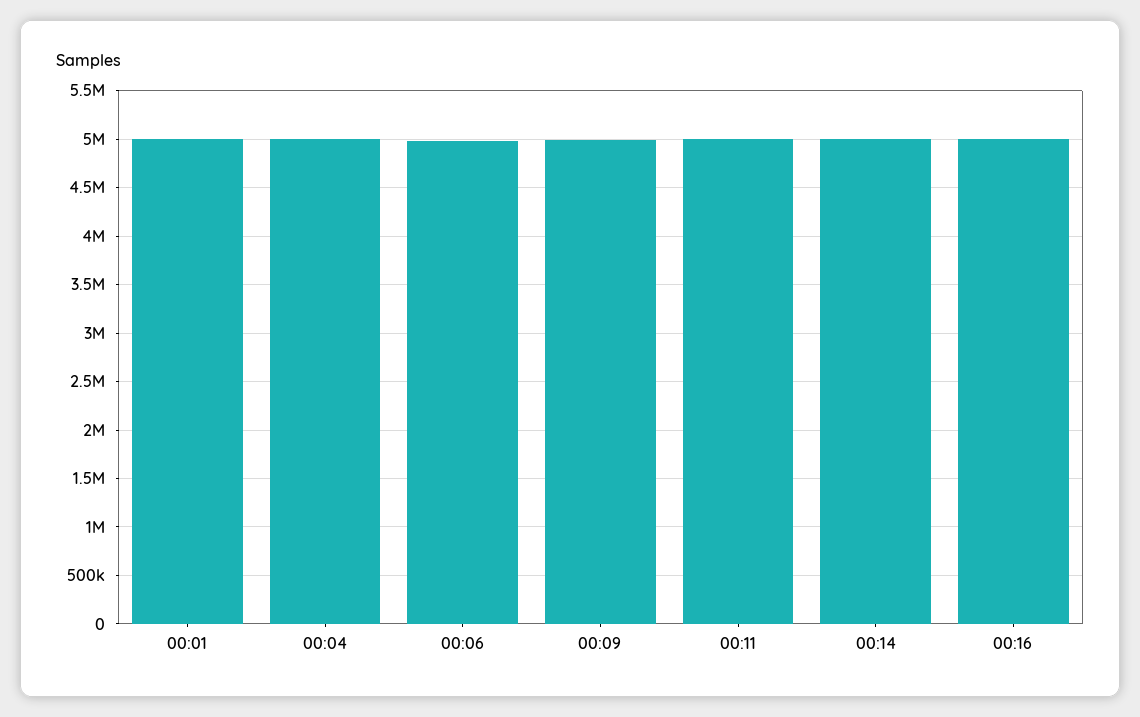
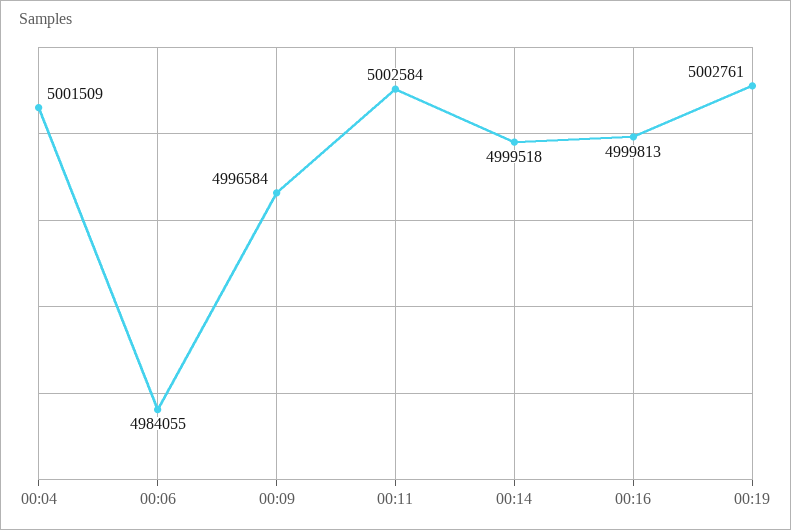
00:01: 5000000 -> none
00:19: none -> 5002761

